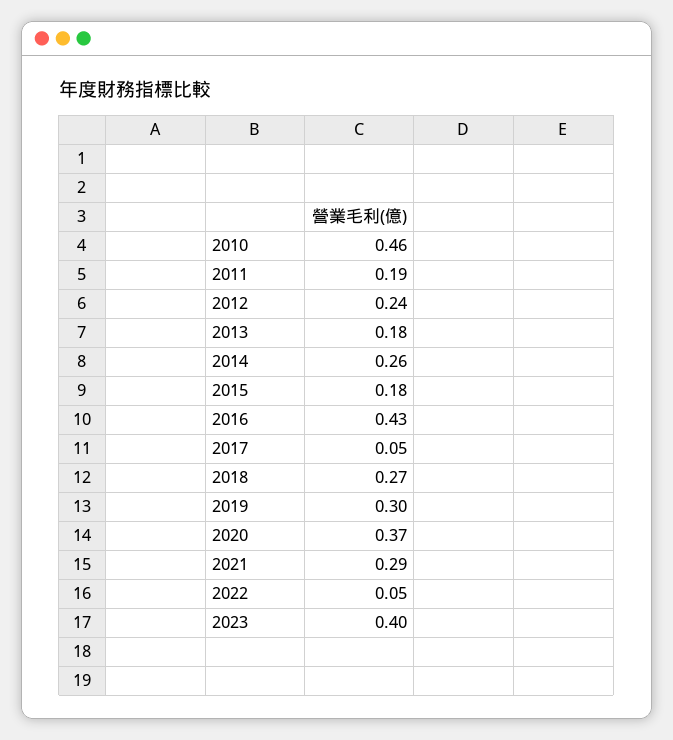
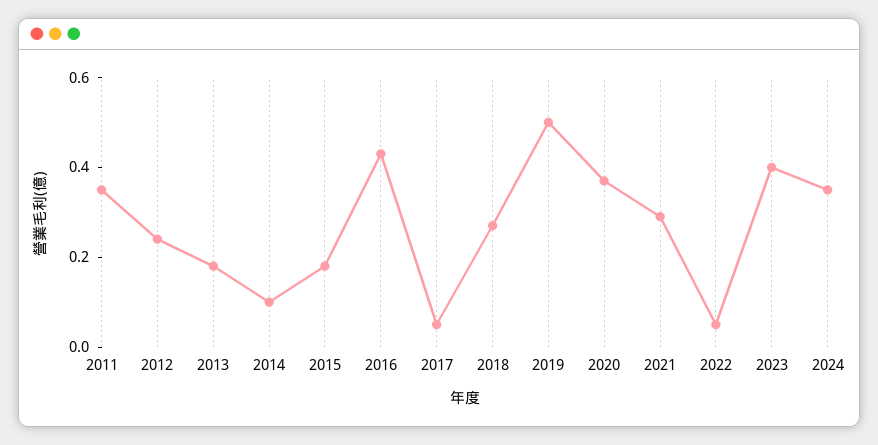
2010: 0.46 -> none
2011: 0.19 -> 0.35
2014: 0.26 -> 0.1
2019: 0.3 -> 0.5
2024: none -> 0.35

